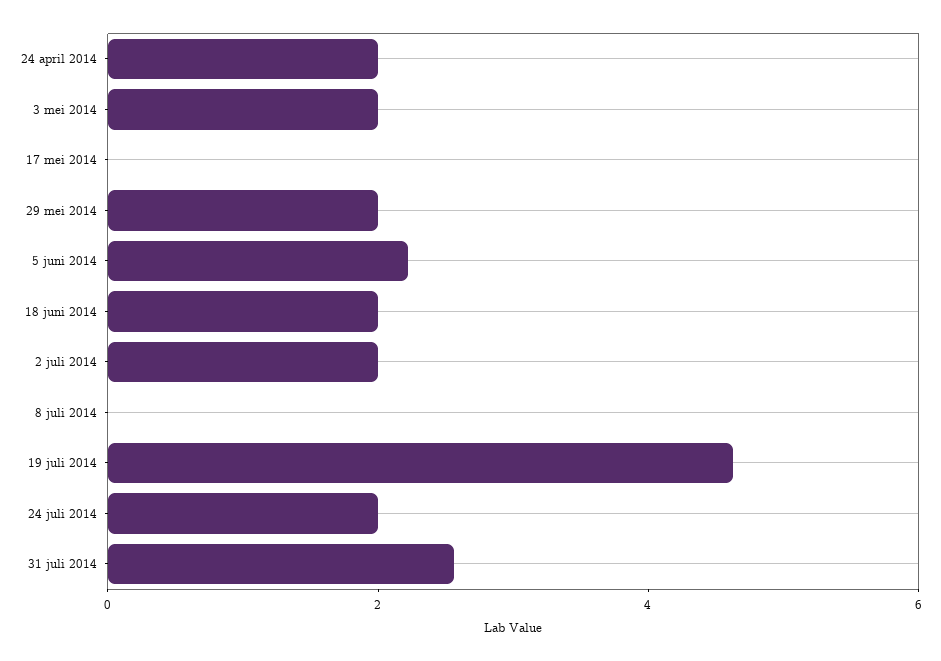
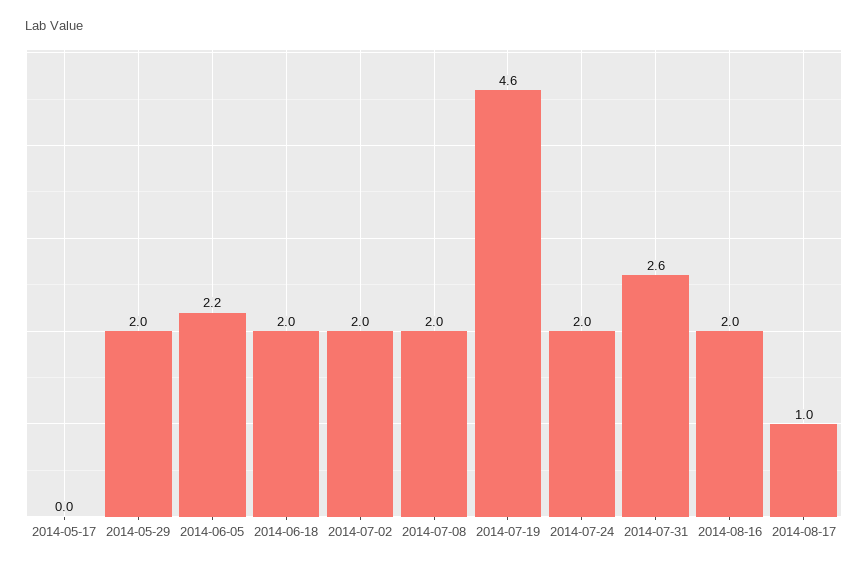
24 april 2014: 2 -> none
3 mei 2014: 2 -> none
8 juli 2014: 0 -> 2
2014-08-16: none -> 2
2014-08-17: none -> 1

